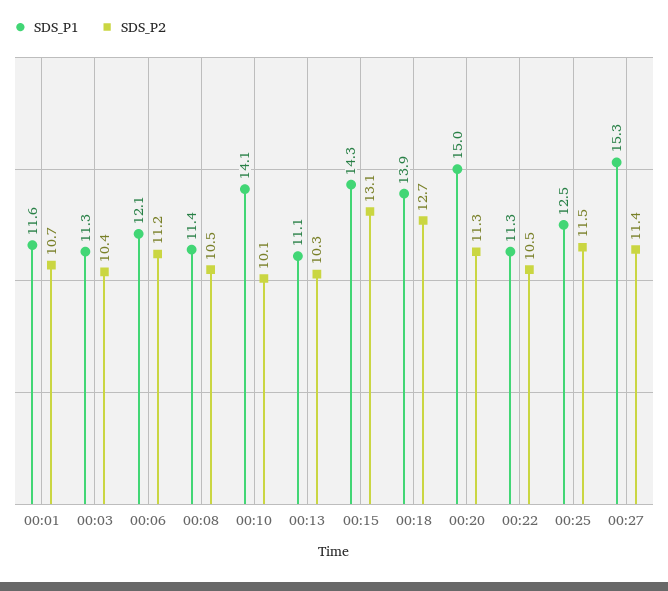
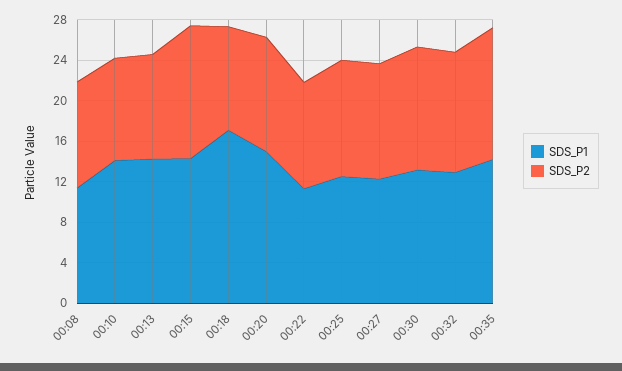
SDS_P1, 00:01: 11.6 -> none
SDS_P2, 00:01: 10.7 -> none
SDS_P1, 00:03: 11.3 -> none
SDS_P2, 00:03: 10.4 -> none
SDS_P1, 00:06: 12.1 -> none
SDS_P2, 00:06: 11.2 -> none
SDS_P1, 00:13: 11.1 -> 14
SDS_P1, 00:18: 13.9 -> 17
SDS_P2, 00:18: 12.7 -> 10
SDS_P1, 00:27: 15.3 -> 12
SDS_P1, 00:30: none -> 13
SDS_P2, 00:30: none -> 12
SDS_P1, 00:32: none -> 13
SDS_P2, 00:32: none -> 12
SDS_P1, 00:35: none -> 14
SDS_P2, 00:35: none -> 13

